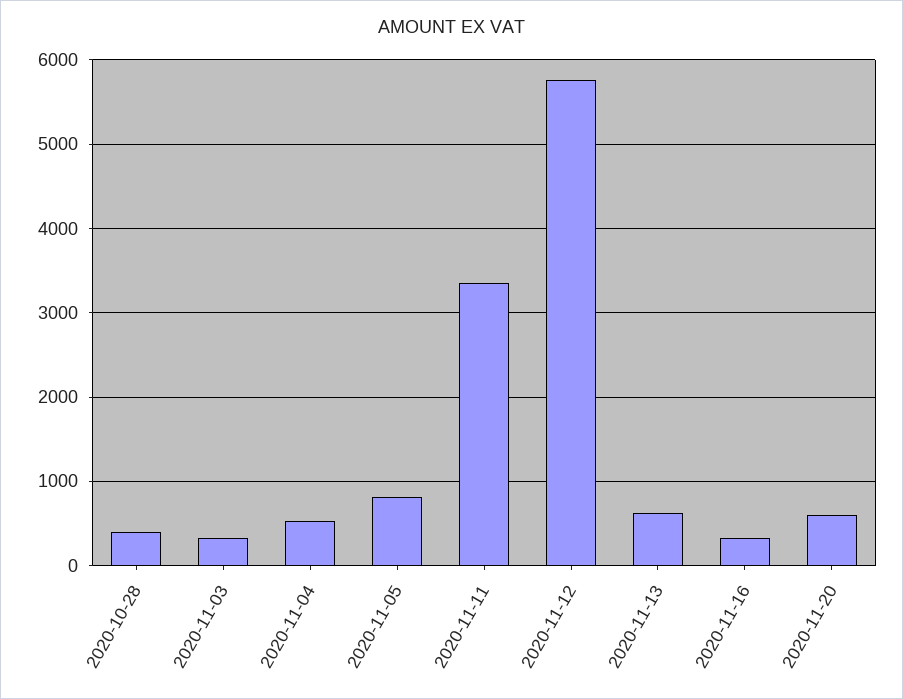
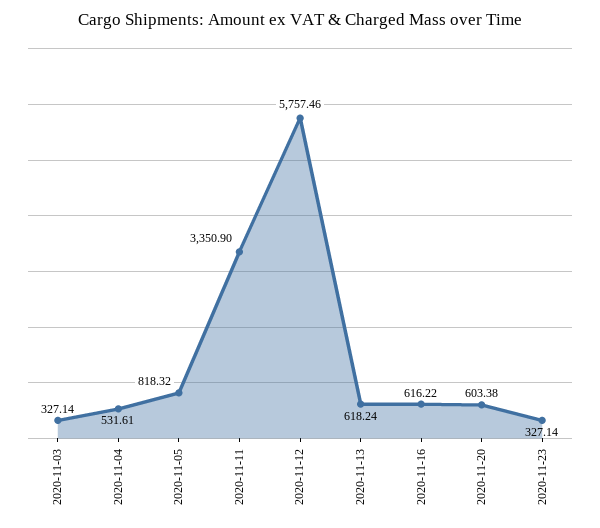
2020-10-28: 400 -> none
2020-11-16: 300 -> 616.22
2020-11-23: none -> 327.14

